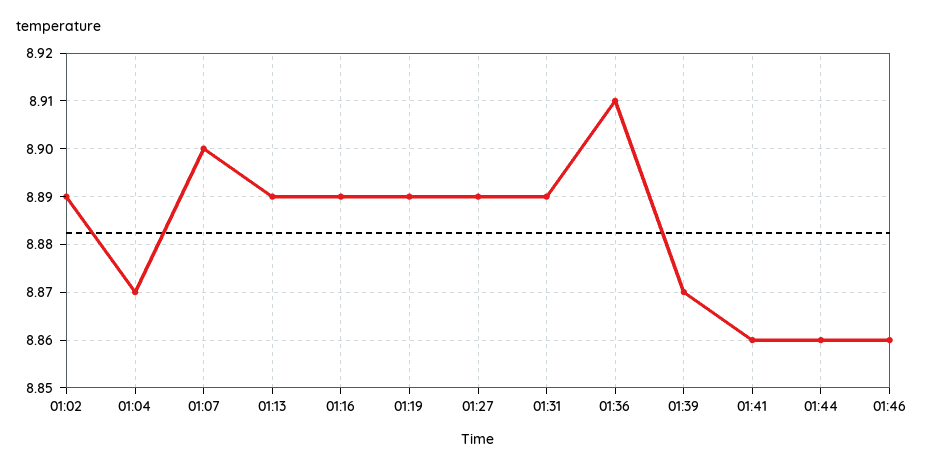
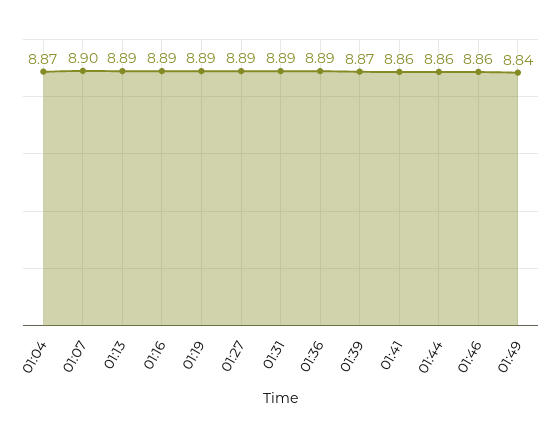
01:02: 8.89 -> none
01:36: 8.91 -> 8.89
01:49: none -> 8.84

